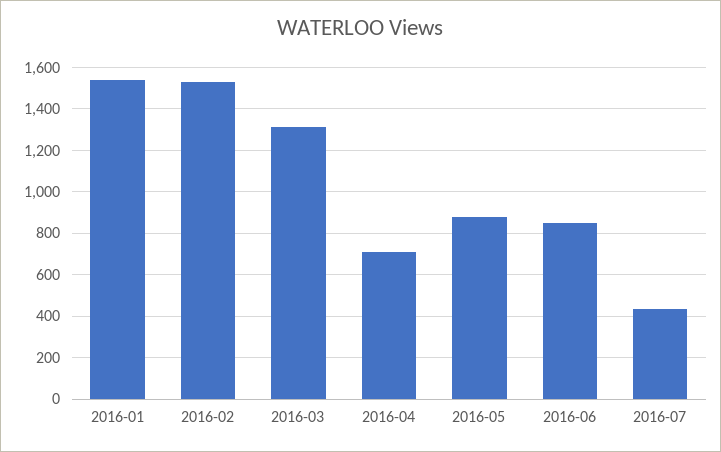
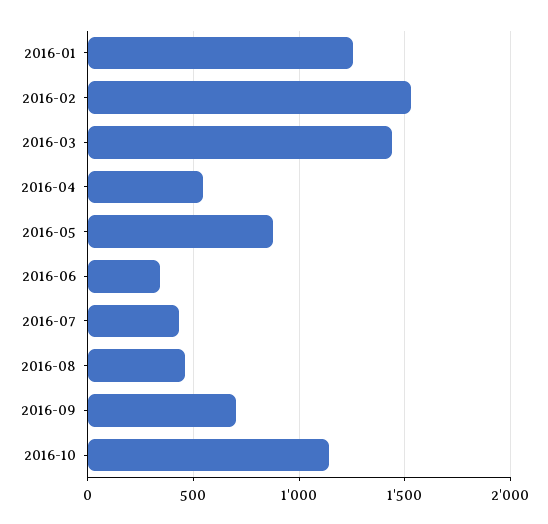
2016-01: 1550 -> 1250
2016-03: 1300 -> 1450
2016-04: 700 -> 550
2016-06: 850 -> 350
2016-08: none -> 450
2016-09: none -> 700
2016-10: none -> 1150

